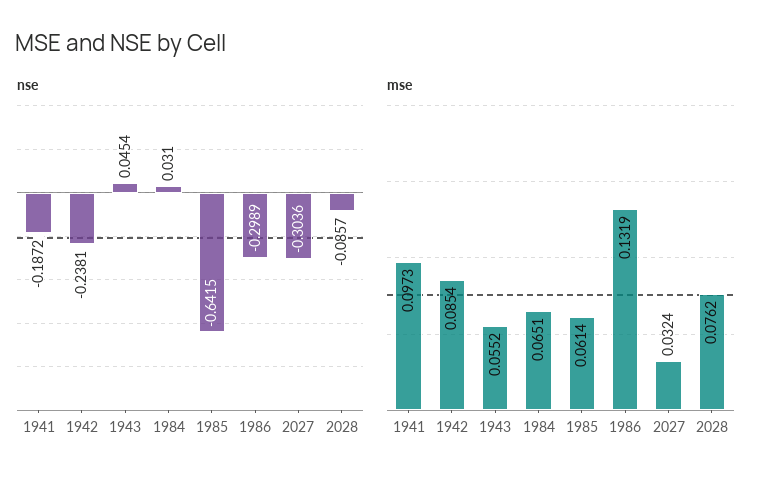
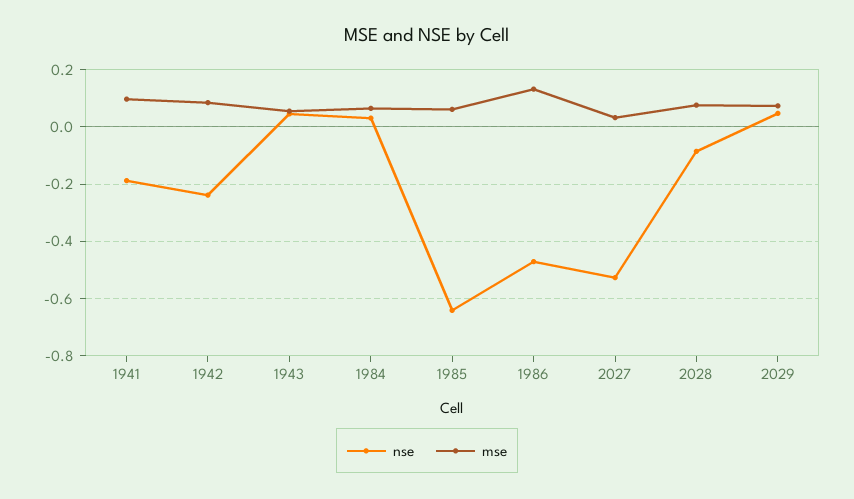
nse, 1986: -0.2989 -> -0.475
nse, 2027: -0.3036 -> -0.525
nse, 2029: none -> 0.05
mse, 2029: none -> 0.075

